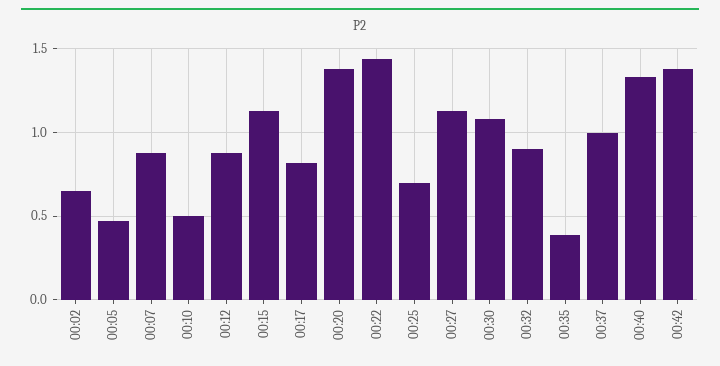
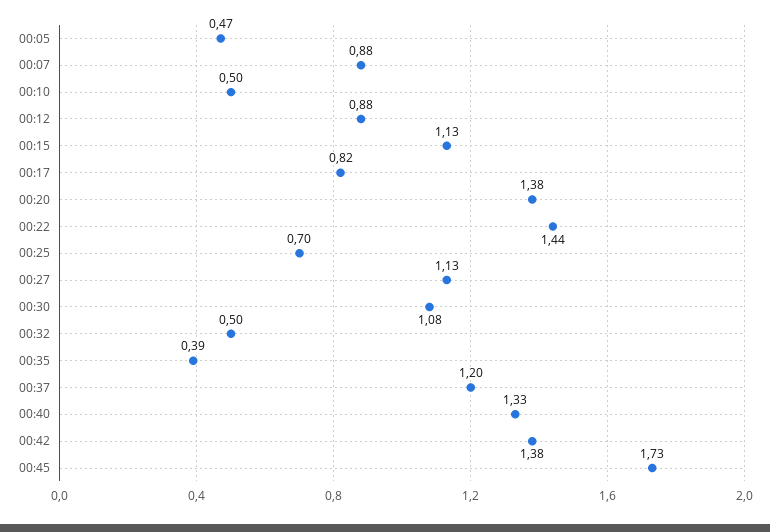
00:02: 0.65 -> none
00:32: 0.9 -> 0.5
00:37: 1 -> 1.2
00:45: none -> 1.73

